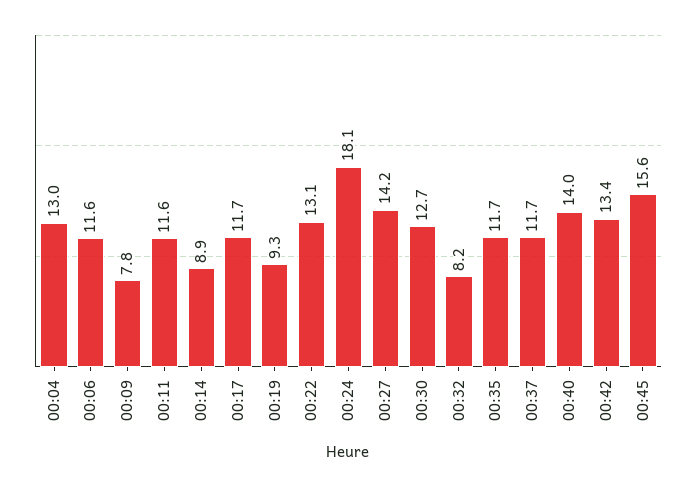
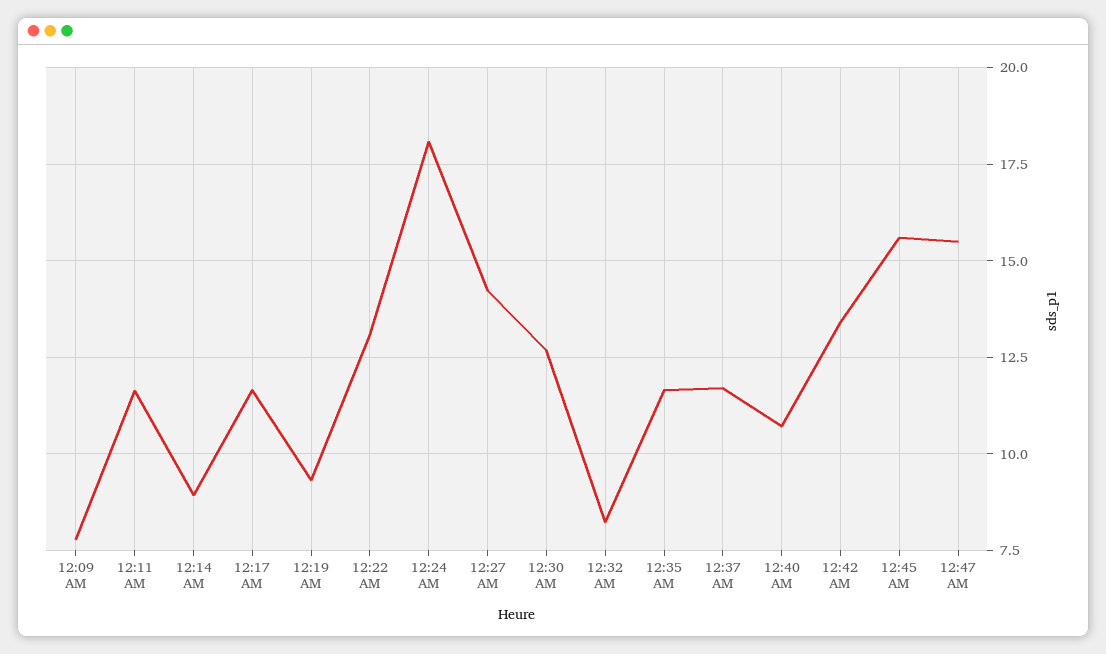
00:04: 13 -> none
00:06: 11.6 -> none
00:40: 14 -> 10.75
12:47 AM: none -> 15.5

